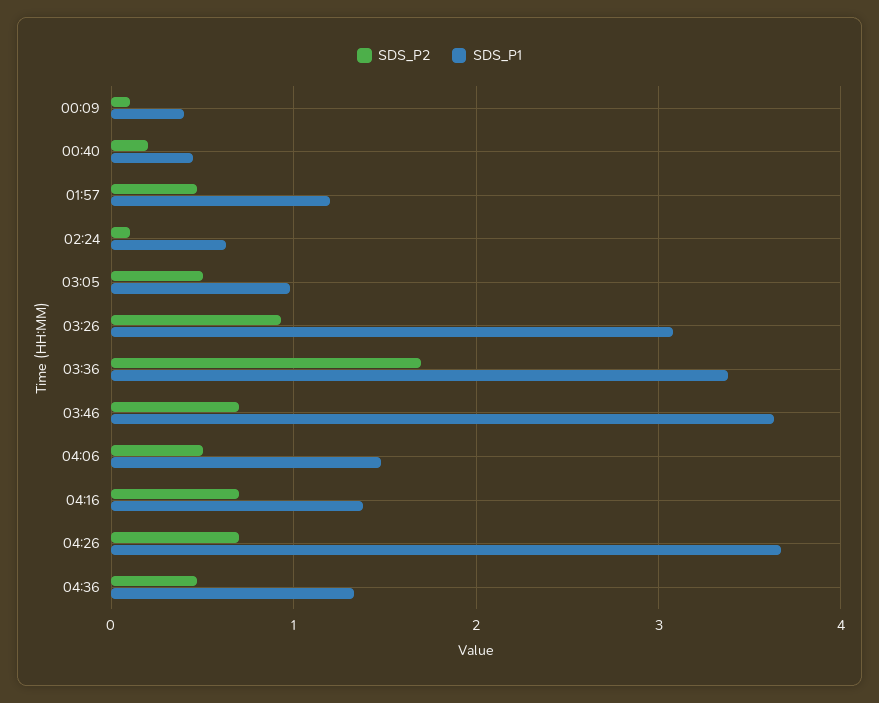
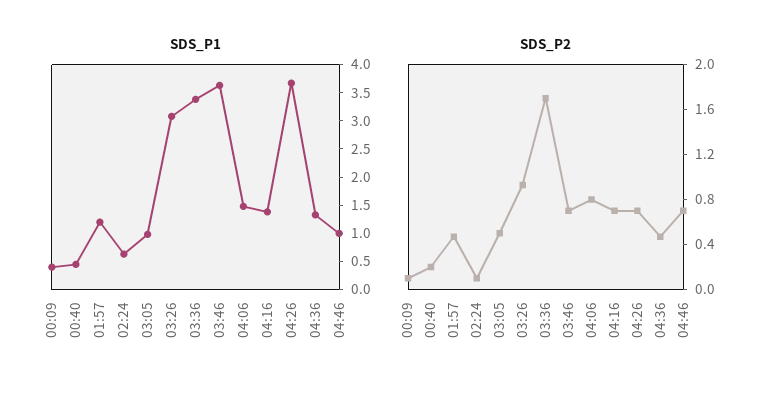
SDS_P2, 04:06: 0.5 -> 0.8
SDS_P1, 04:46: none -> 1
SDS_P2, 04:46: none -> 0.7

